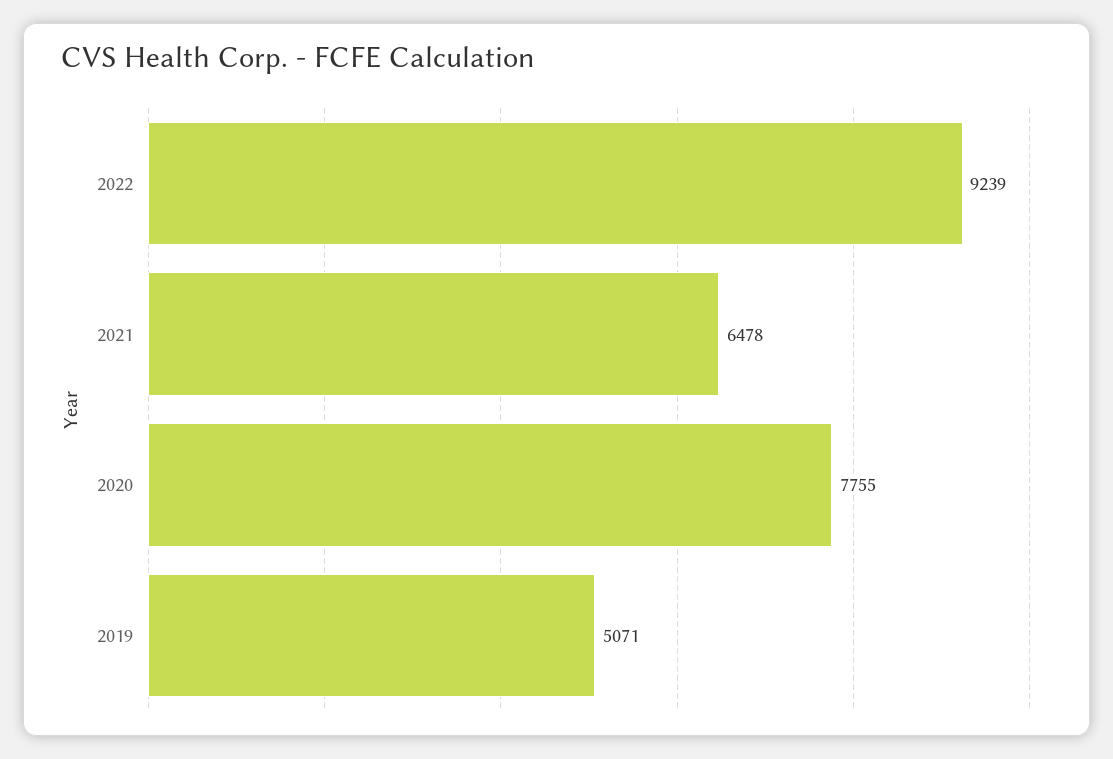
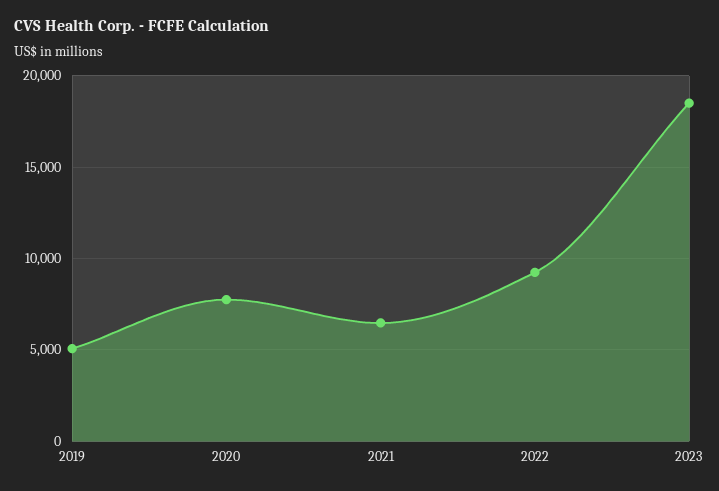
2023: none -> 18500

